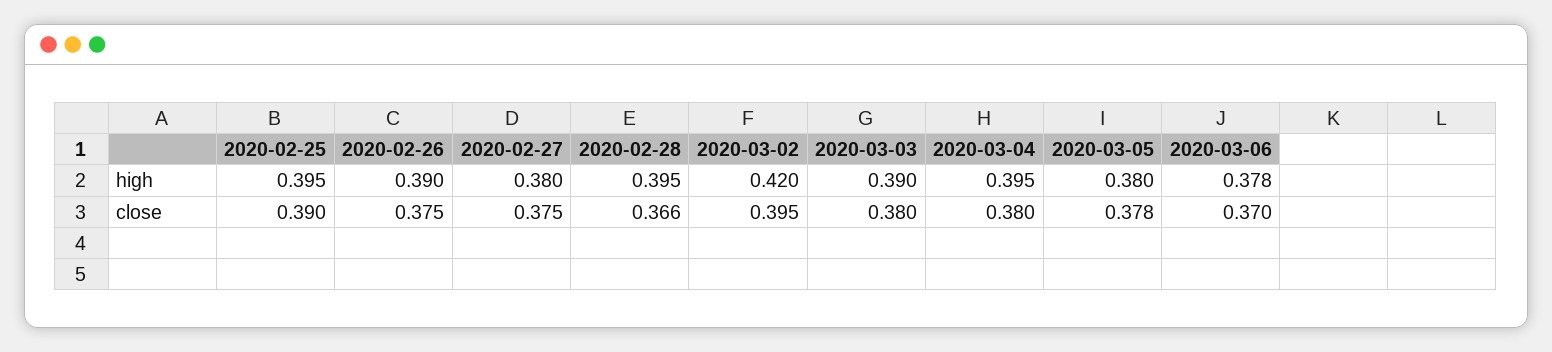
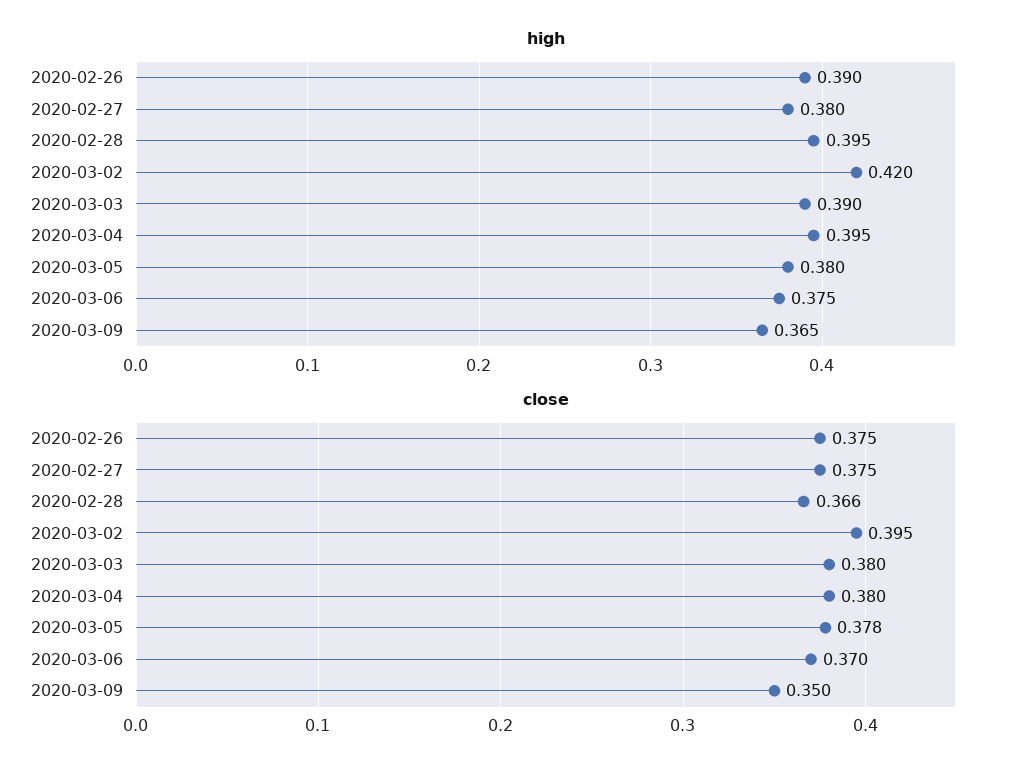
high, 2020-02-25: 0.395 -> none
high, 2020-03-06: 0.378 -> 0.375
close, 2020-02-25: 0.39 -> none
high, 2020-03-09: none -> 0.365
close, 2020-03-09: none -> 0.35

